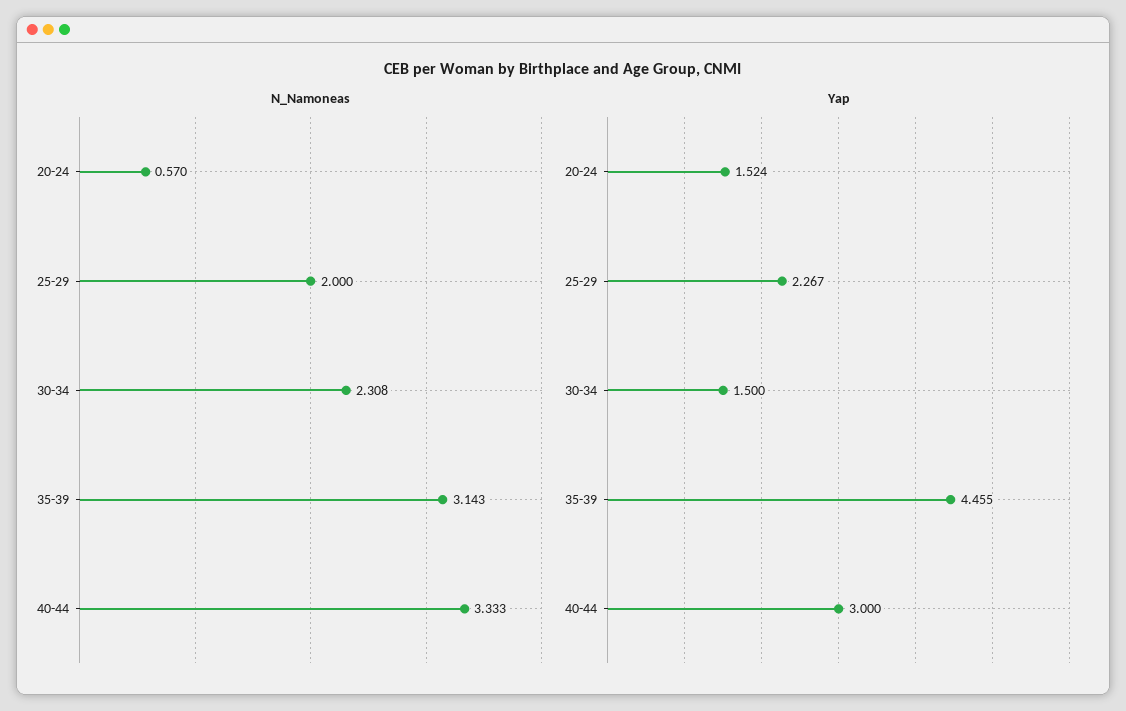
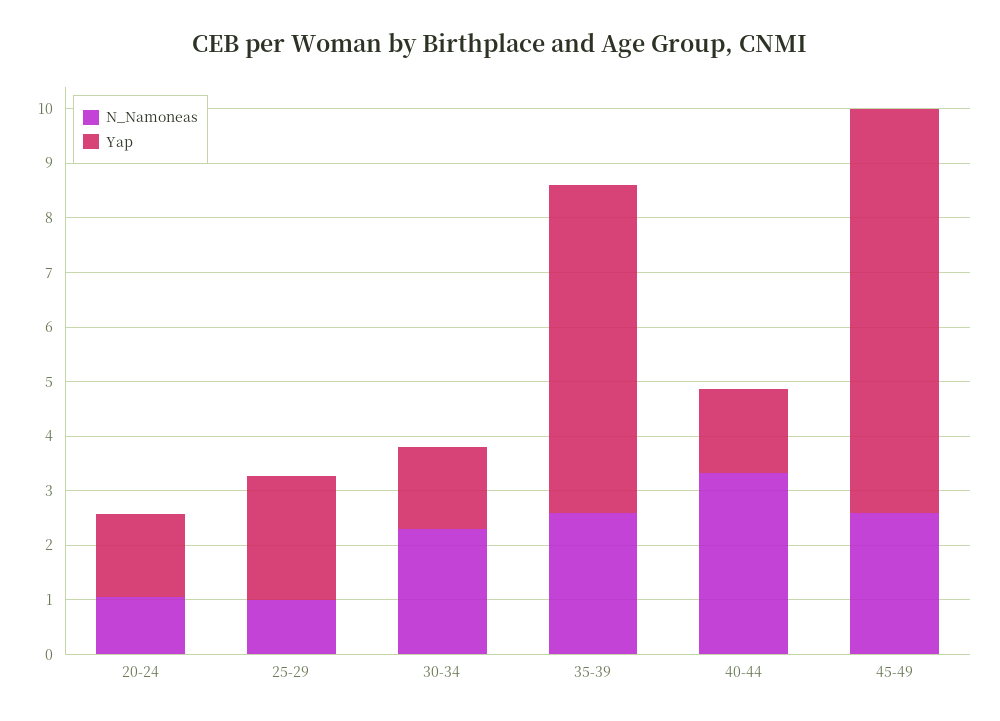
N_Namoneas, 20-24: 0.57 -> 1
N_Namoneas, 25-29: 2 -> 1
N_Namoneas, 35-39: 3.143 -> 2.6
Yap, 35-39: 4.455 -> 6
Yap, 40-44: 3 -> 1.6
N_Namoneas, 45-49: none -> 2.6
Yap, 45-49: none -> 7.4

